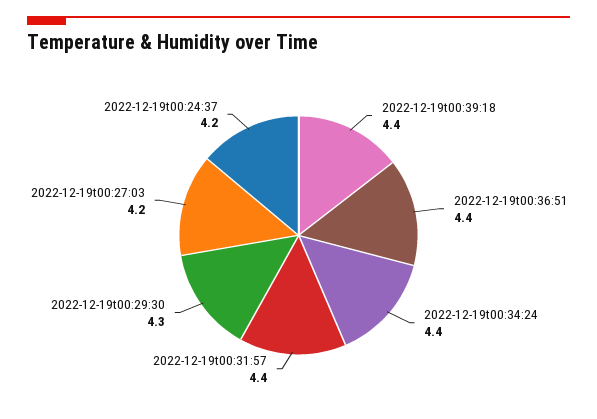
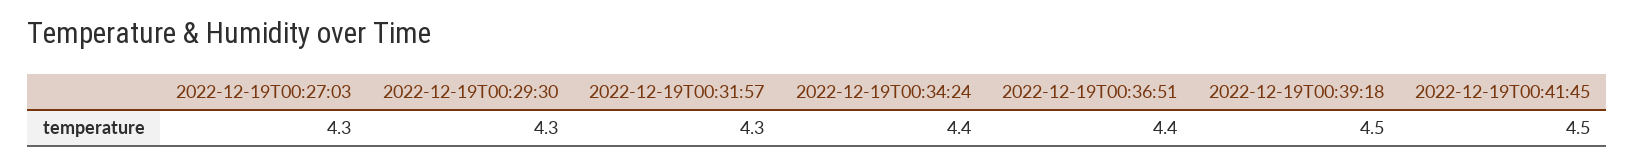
2022-12-19t00:39:18: 4.4 -> 4.5
2022-12-19t00:31:57: 4.4 -> 4.3
2022-12-19t00:27:03: 4.2 -> 4.3
2022-12-19t00:24:37: 4.2 -> none
2022-12-19T00:41:45: none -> 4.5

